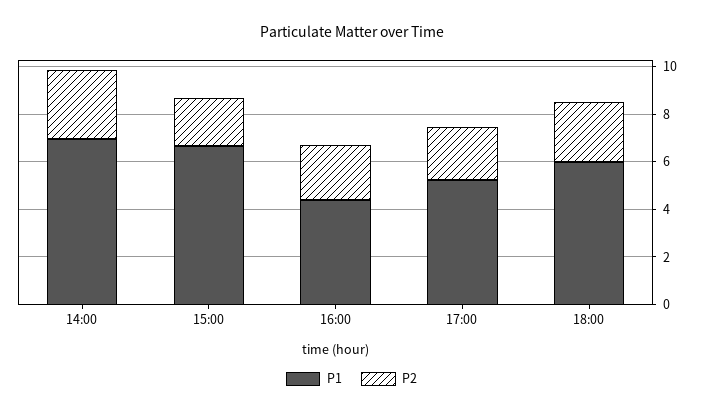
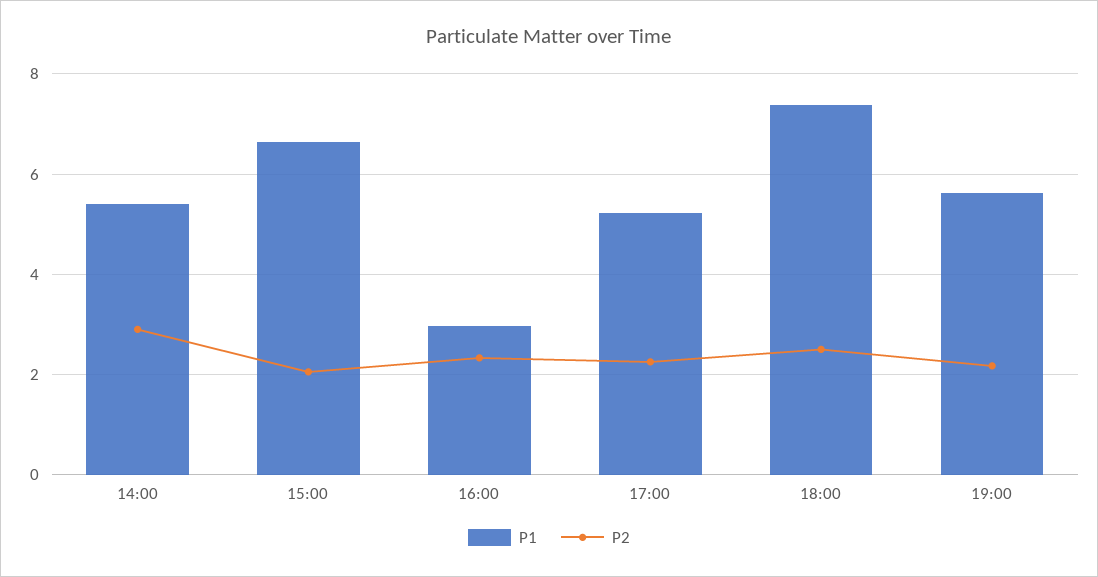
P1, 14:00: 7 -> 5.4
P1, 16:00: 4.5 -> 3
P1, 18:00: 6 -> 7.4
P1, 19:00: none -> 5.6
P2, 19:00: none -> 2.2

